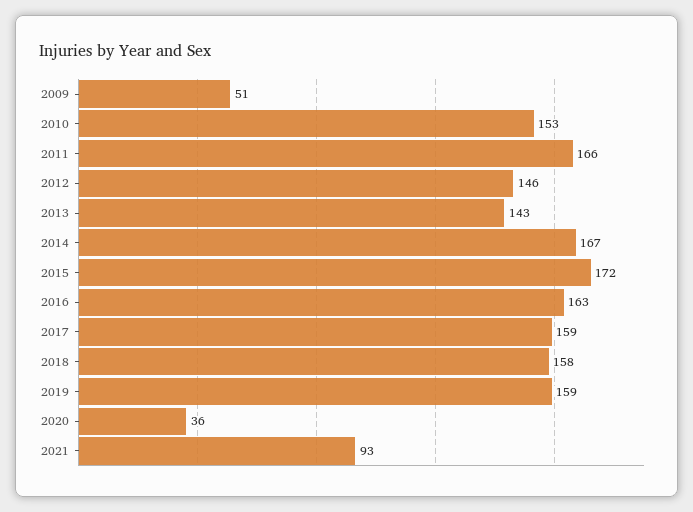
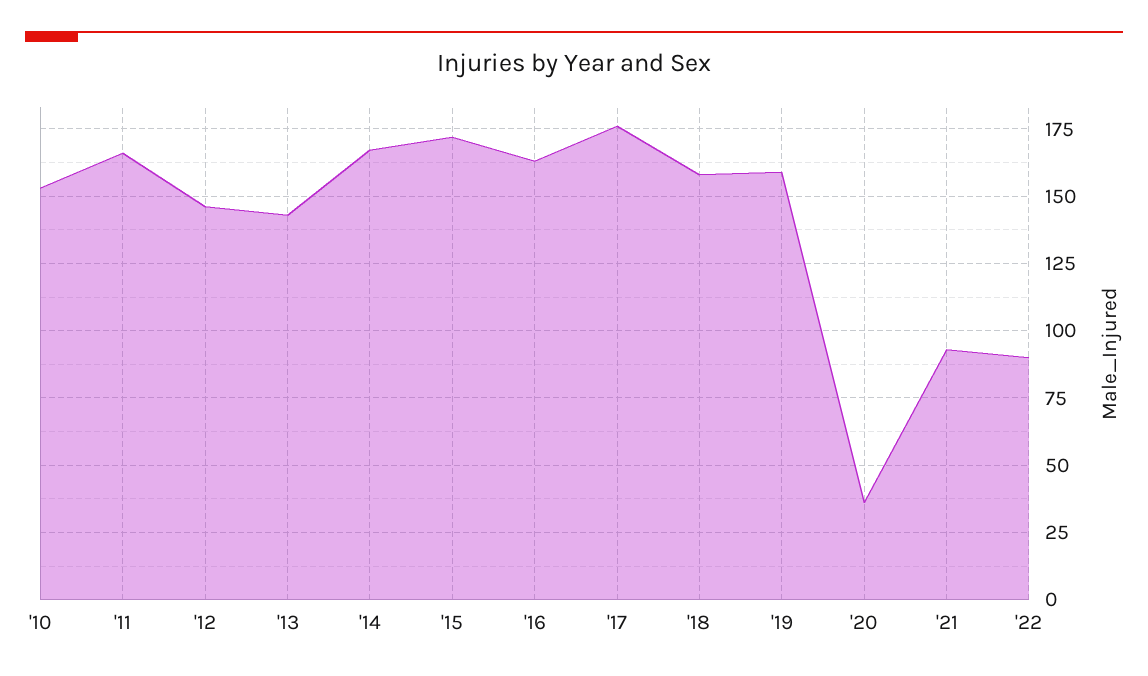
2009: 51 -> none
2017: 159 -> 175
'22: none -> 90

